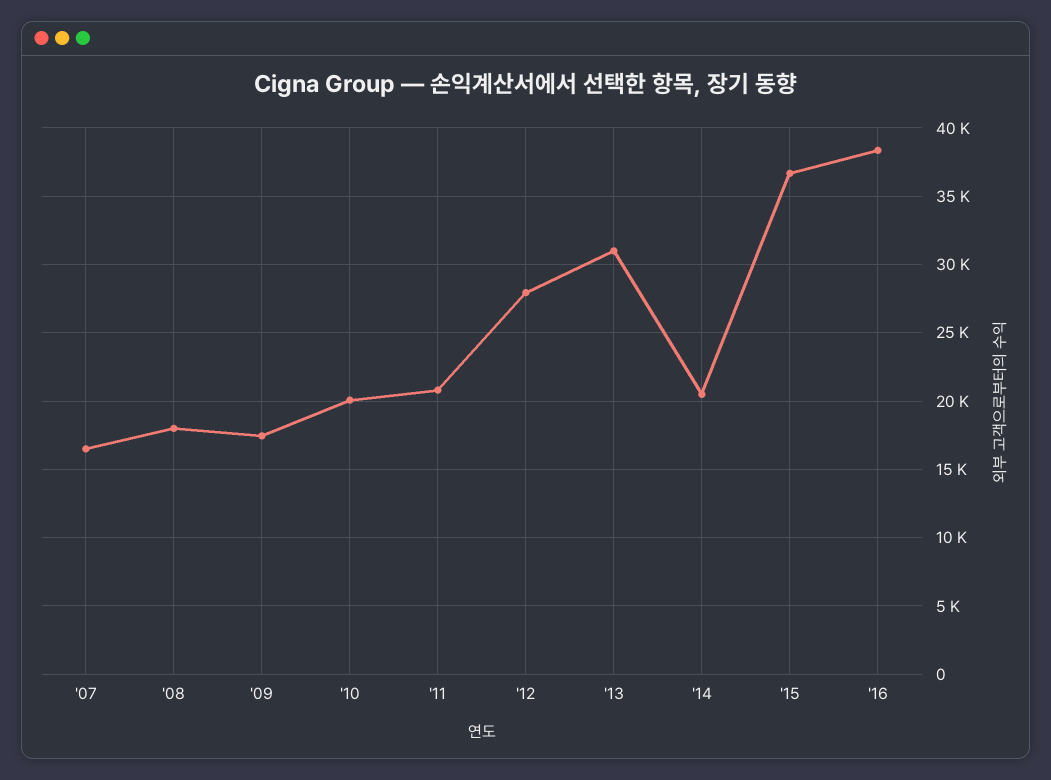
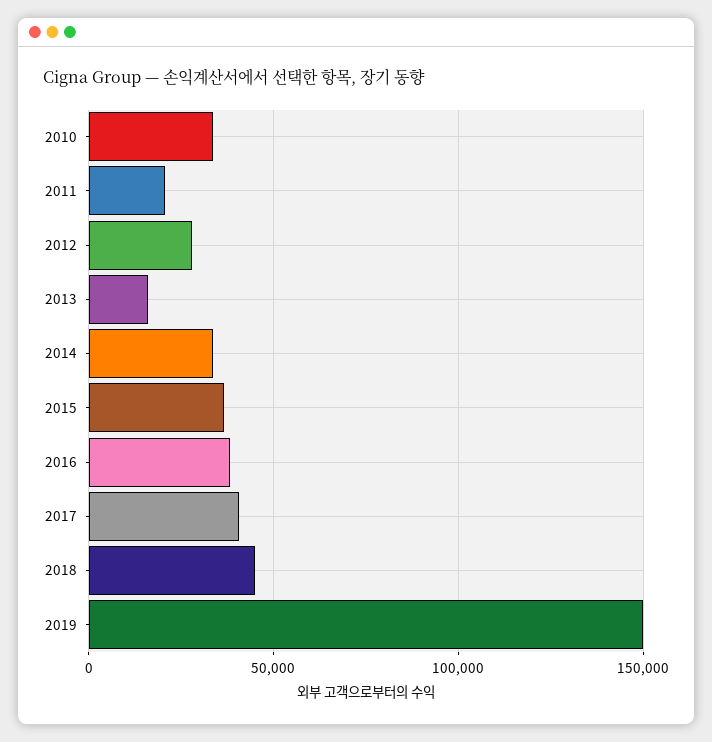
'07: 16500 -> none
'08: 18000 -> none
'09: 17500 -> none
'10: 20000 -> 35000
'13: 31000 -> 15000
'14: 20500 -> 35000
2017: none -> 40000
2018: none -> 45000
2019: none -> 150000

